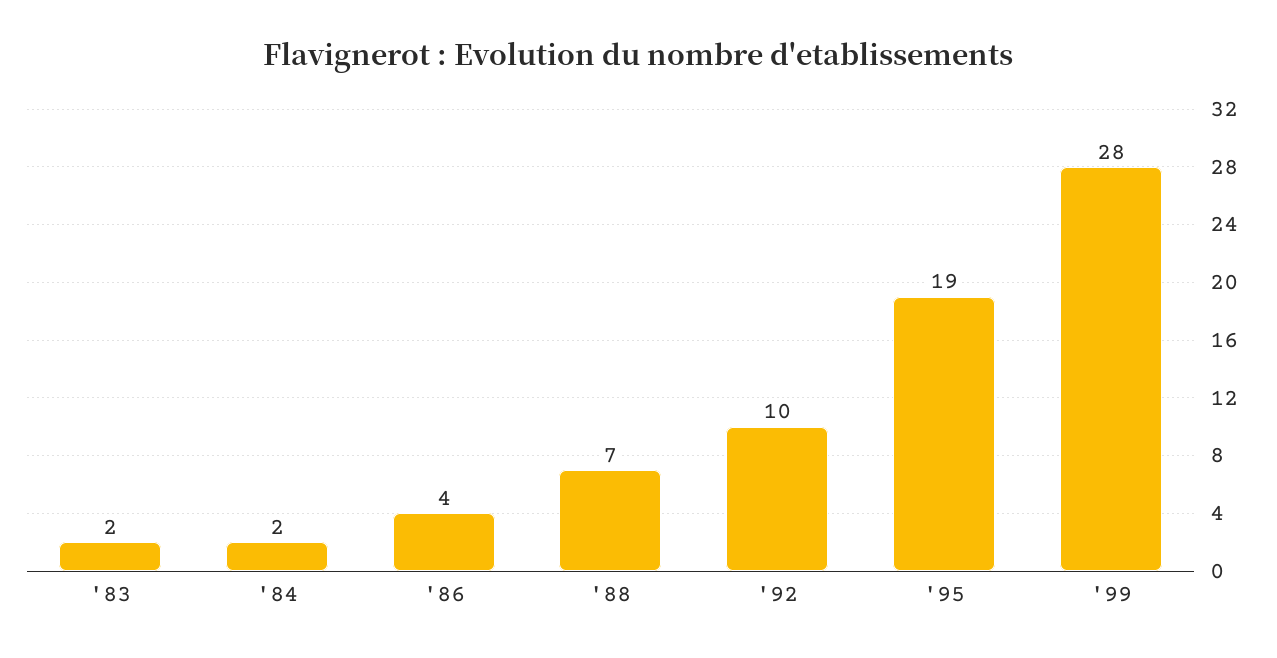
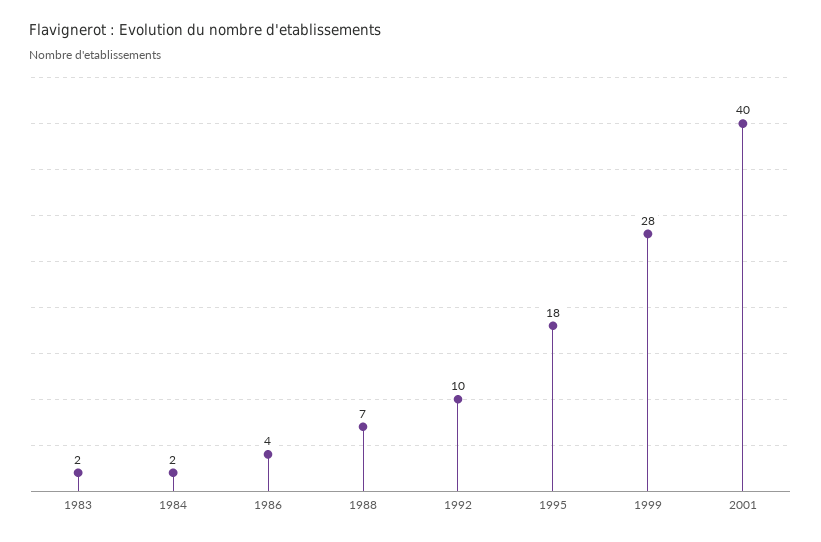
'95: 19 -> 18
2001: none -> 40

